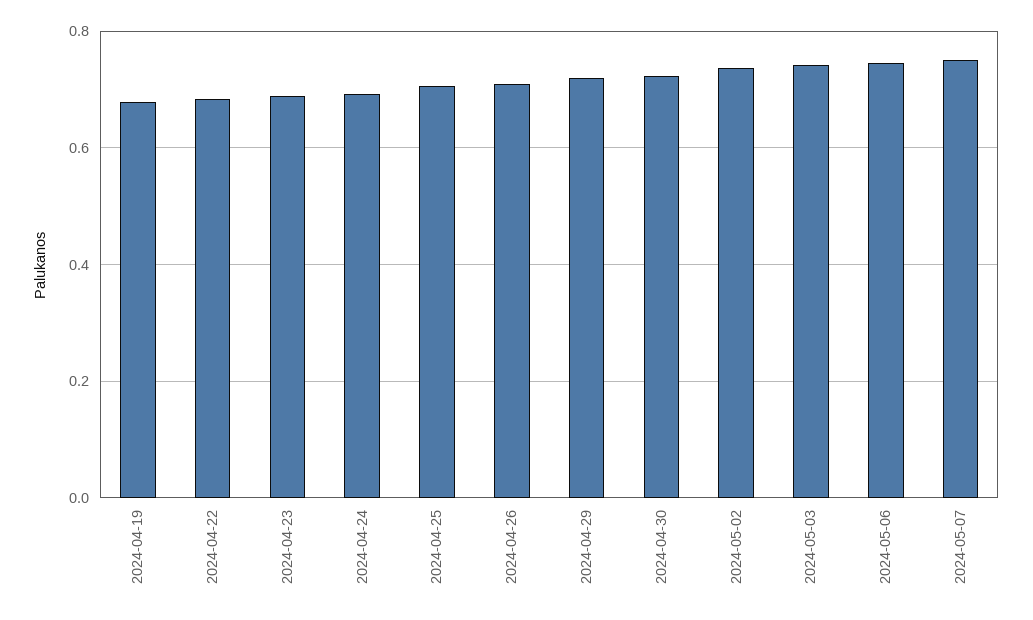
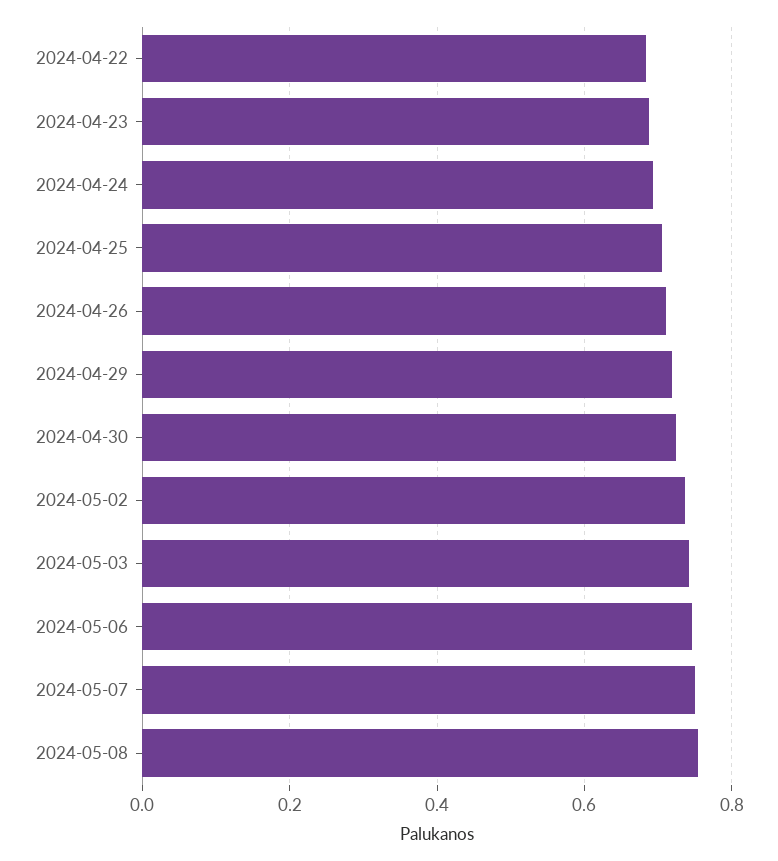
2024-04-19: 0.68 -> none
2024-05-08: none -> 0.76

